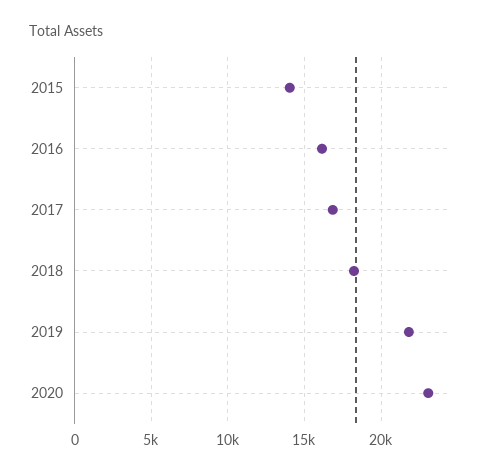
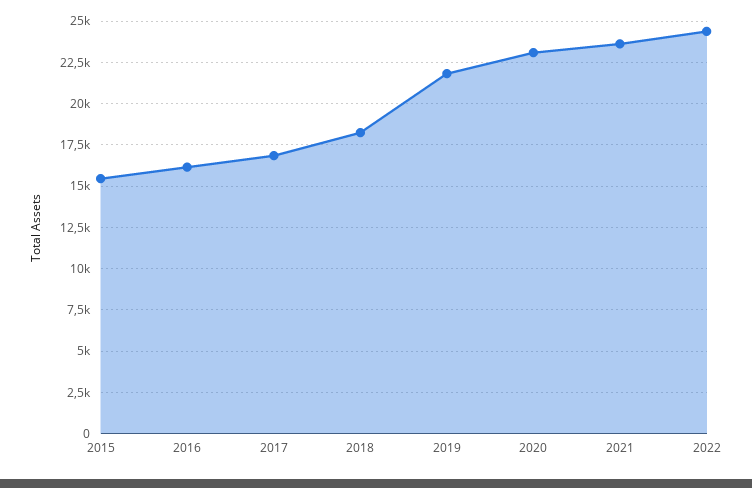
2015: 14000 -> 15500
2021: none -> 23500
2022: none -> 24500

